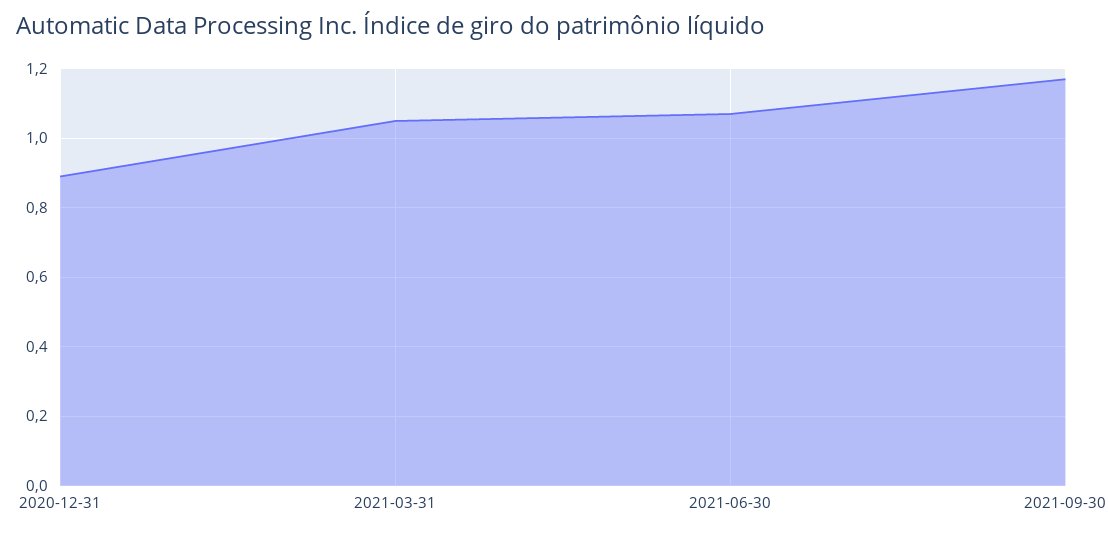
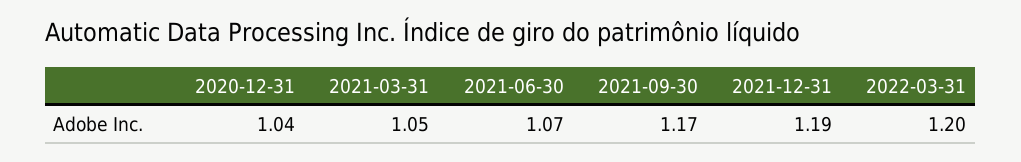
2020-12-31: 0.9 -> 1.04
2021-12-31: none -> 1.19
2022-03-31: none -> 1.2

